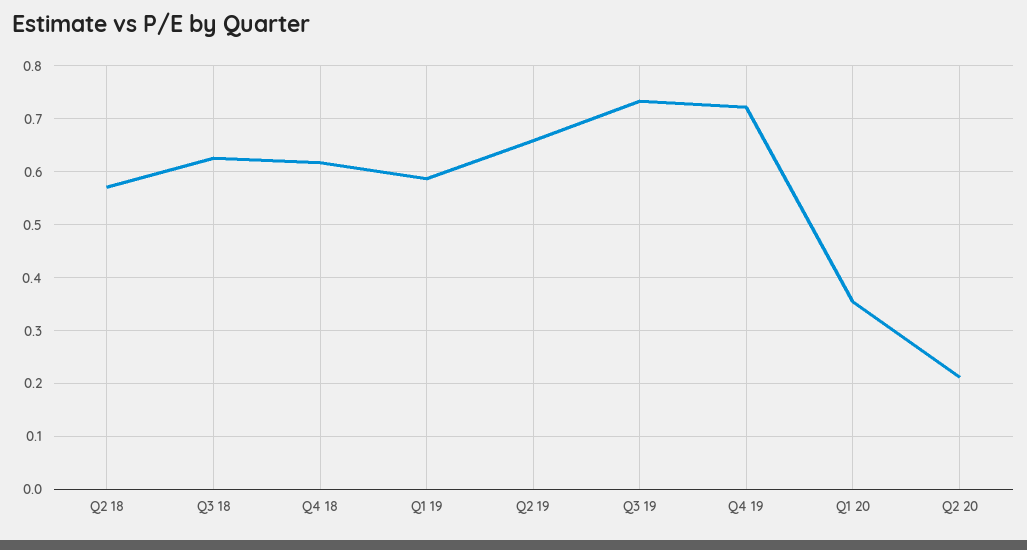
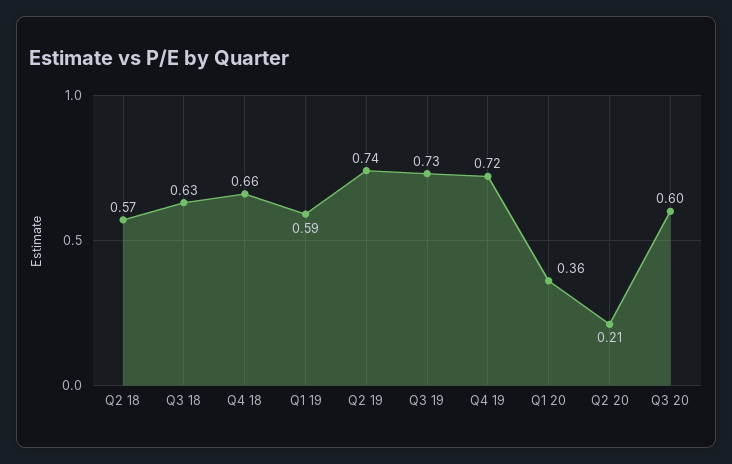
Q4 18: 0.62 -> 0.66
Q2 19: 0.66 -> 0.74
Q3 20: none -> 0.6

